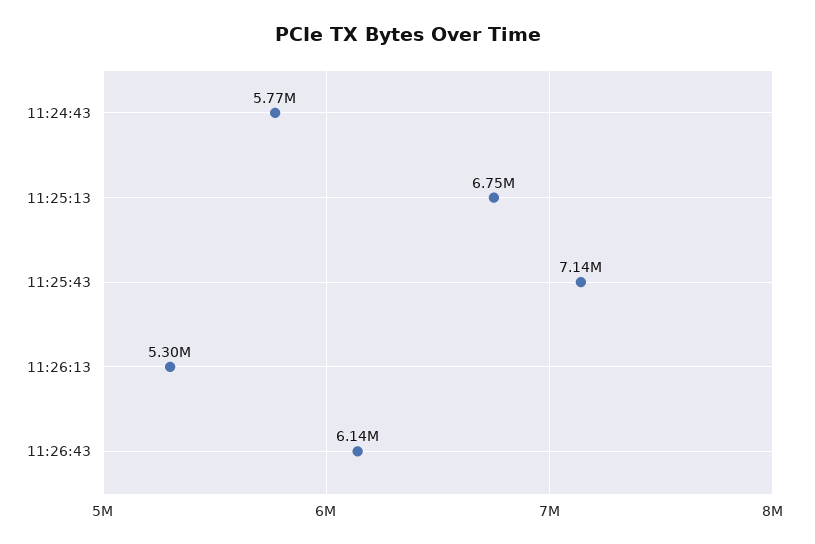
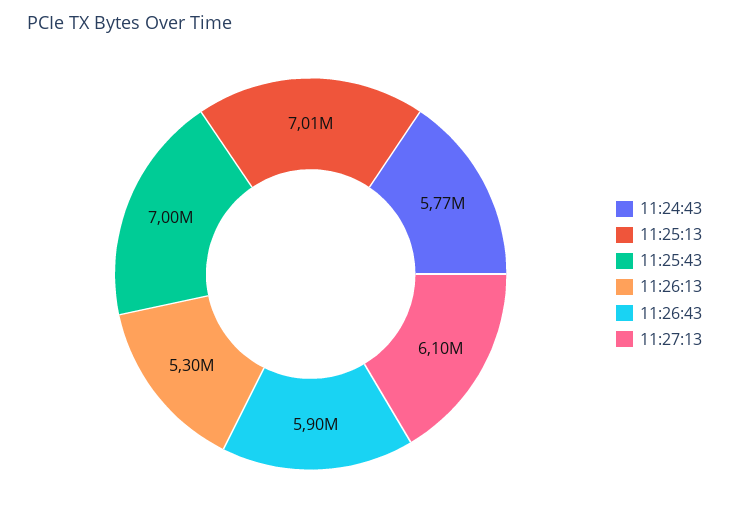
11:25:13: 6750000 -> 7010000
11:25:43: 7140000 -> 7000000
11:26:43: 6140000 -> 5900000
11:27:13: none -> 6100000

